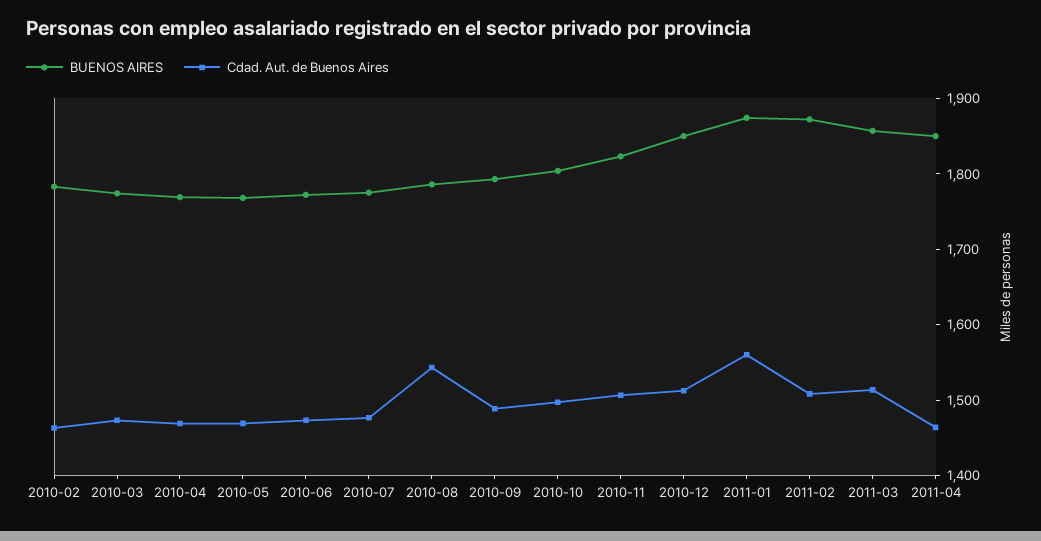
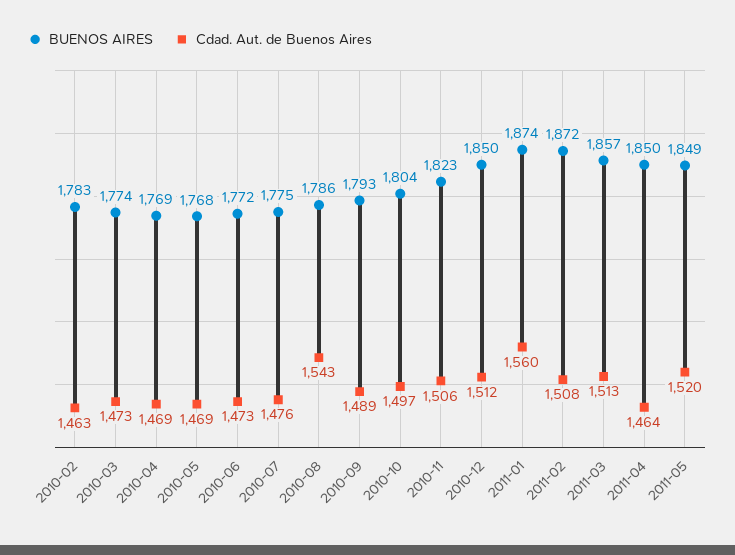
BUENOS AIRES, 2011-05: none -> 1849
Cdad. Aut. de Buenos Aires, 2011-05: none -> 1520

